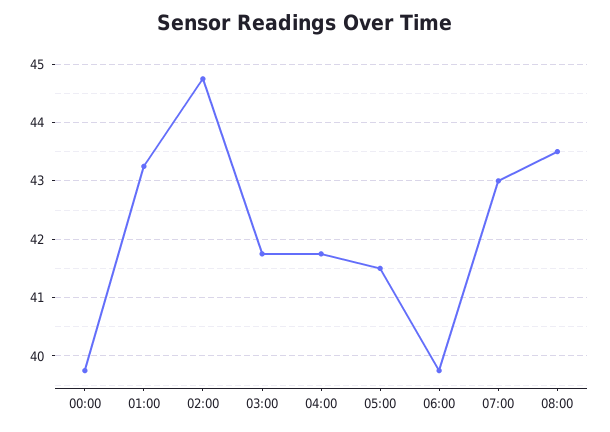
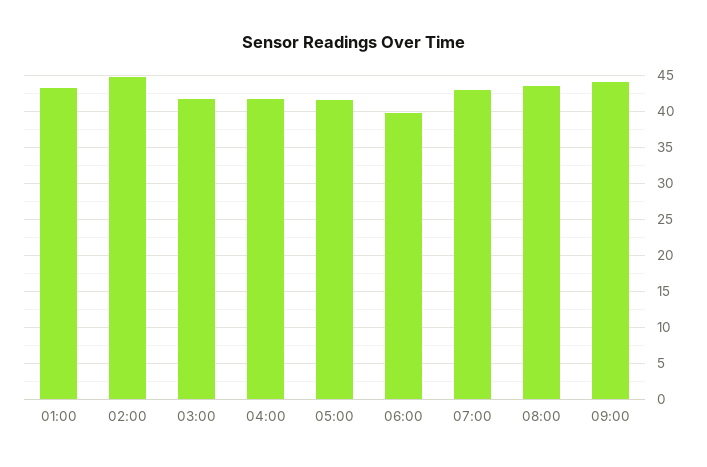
00:00: 39.8 -> none
09:00: none -> 44

